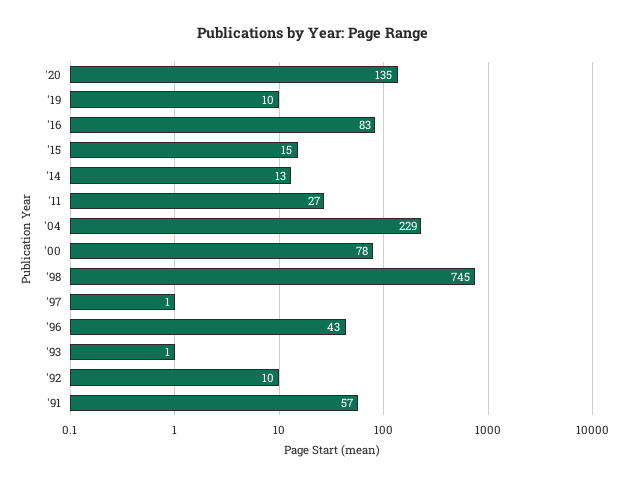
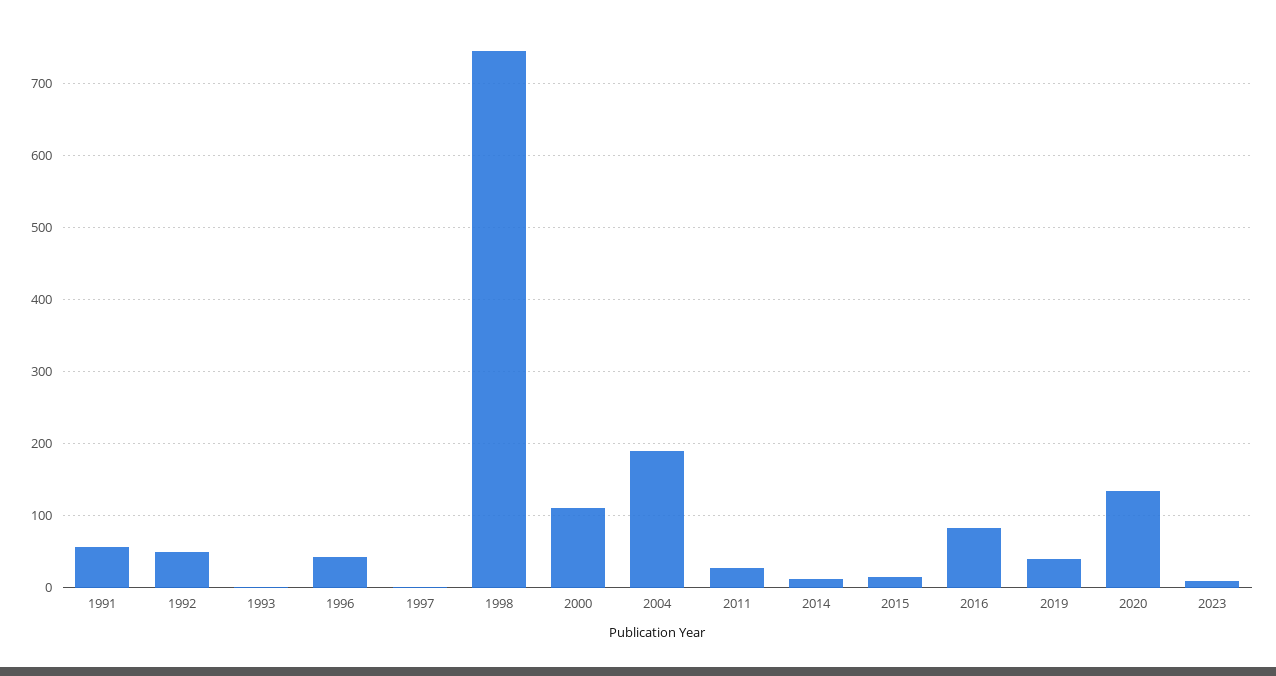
'19: 10 -> 40
'04: 229 -> 190
'00: 78 -> 110
'92: 10 -> 50
2023: none -> 10

